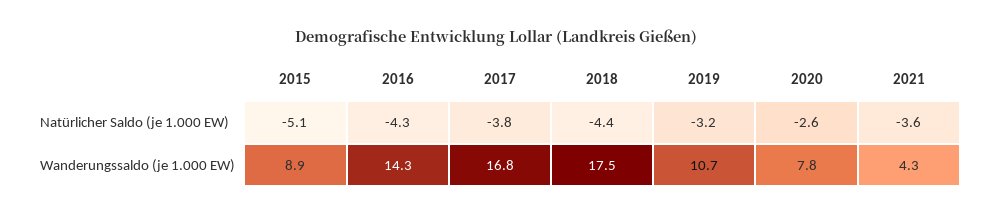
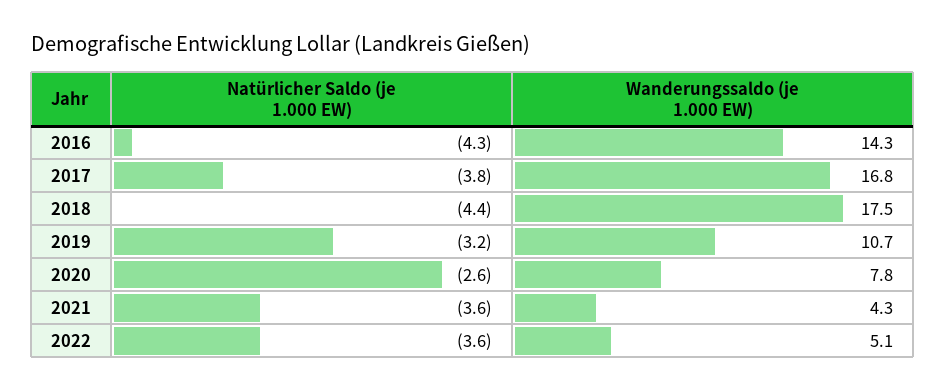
2015, Natürlicher Saldo (je 1.000 EW): -5.1 -> none
2015, Wanderungssaldo (je 1.000 EW): 8.9 -> none
2022, Natürlicher Saldo (je 1.000 EW): none -> -3.6
2022, Wanderungssaldo (je 1.000 EW): none -> 5.1

